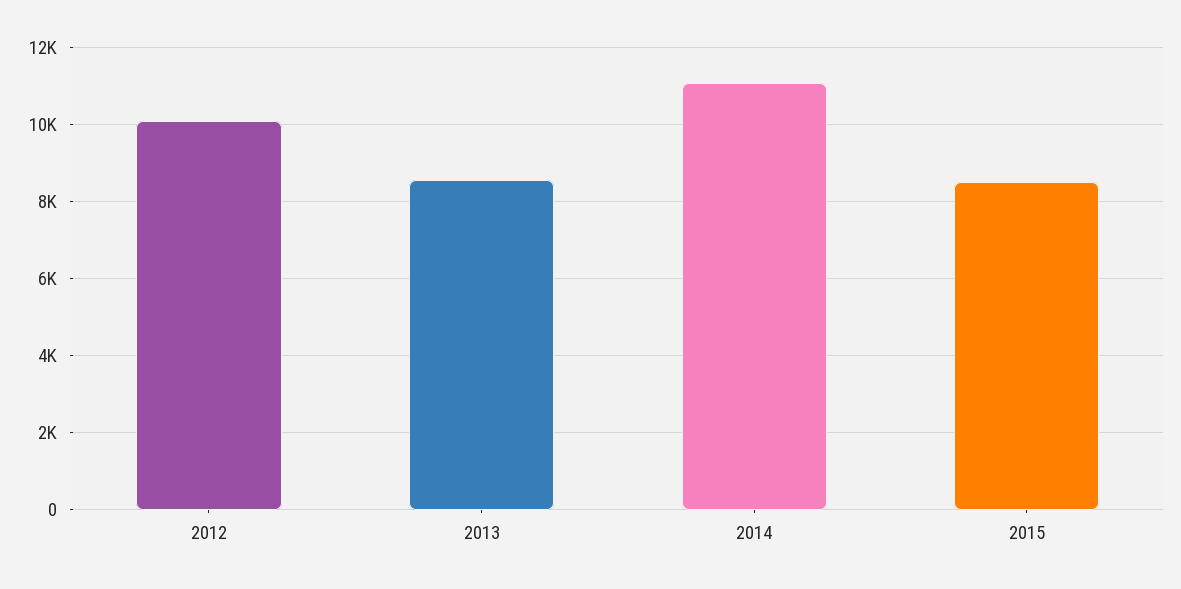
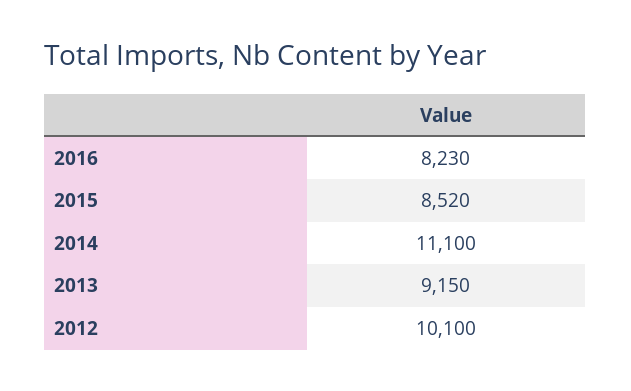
2013: 8600 -> 9150
2016: none -> 8230

